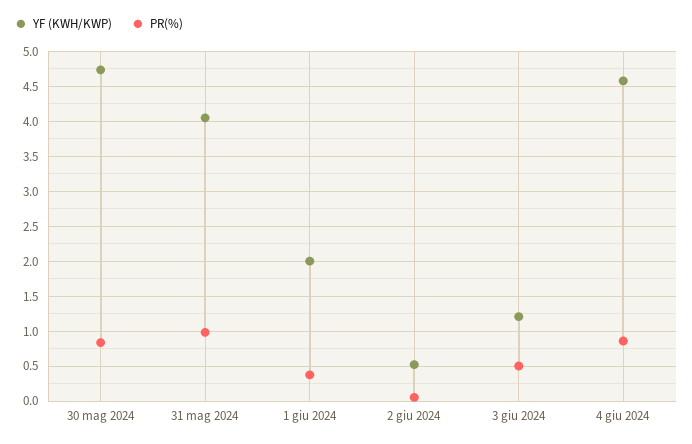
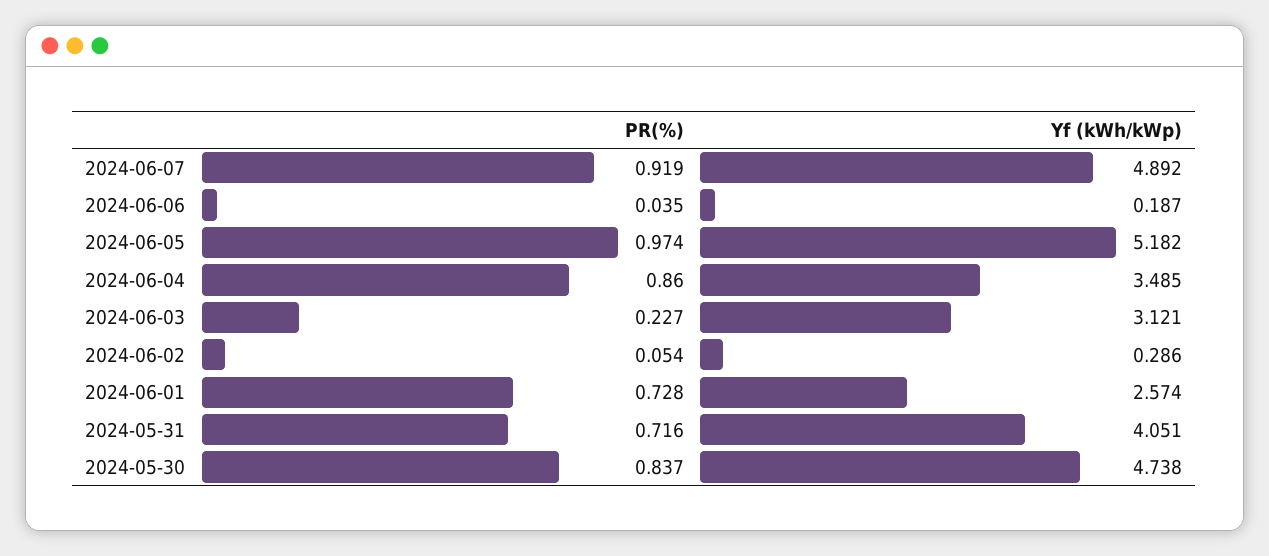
PR(%), 31 mag 2024: 1 -> 0.716
YF (KWH/KWP), 1 giu 2024: 2 -> 2.574
PR(%), 1 giu 2024: 0.4 -> 0.728
YF (KWH/KWP), 2 giu 2024: 0.5 -> 0.286
YF (KWH/KWP), 3 giu 2024: 1.2 -> 3.121
PR(%), 3 giu 2024: 0.5 -> 0.227
YF (KWH/KWP), 4 giu 2024: 4.6 -> 3.485
PR(%), 2024-06-07: none -> 0.919
YF (KWH/KWP), 2024-06-07: none -> 4.892
PR(%), 2024-06-06: none -> 0.035
YF (KWH/KWP), 2024-06-06: none -> 0.187
PR(%), 2024-06-05: none -> 0.974
YF (KWH/KWP), 2024-06-05: none -> 5.182

